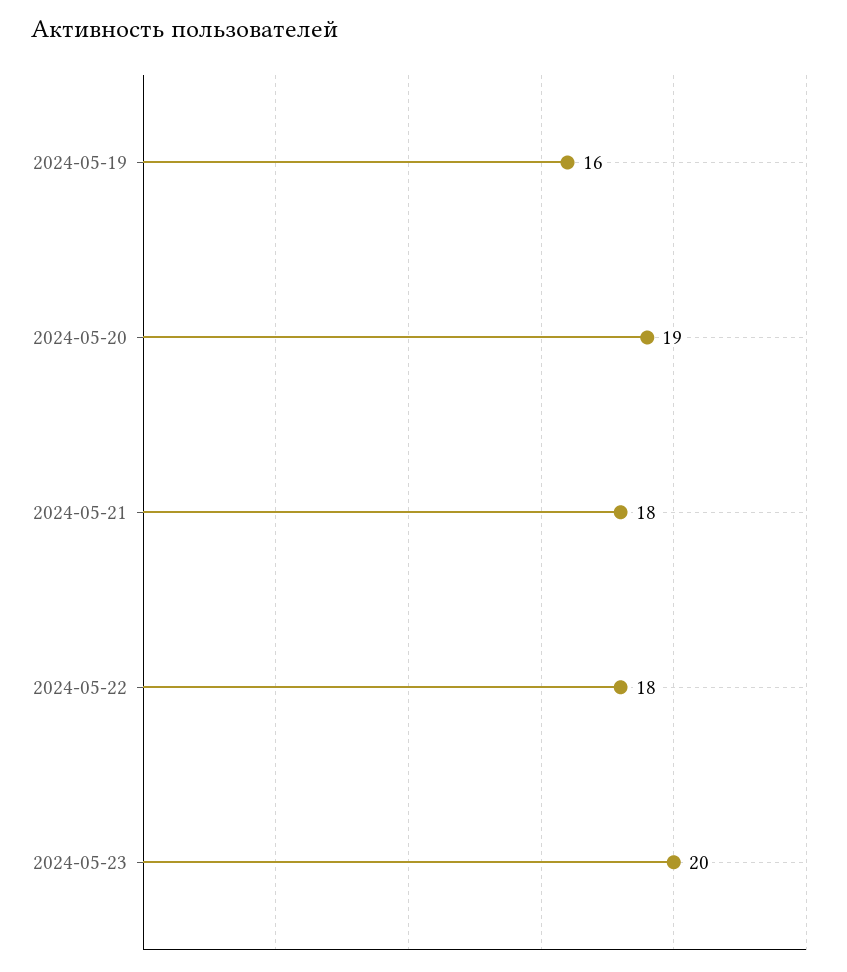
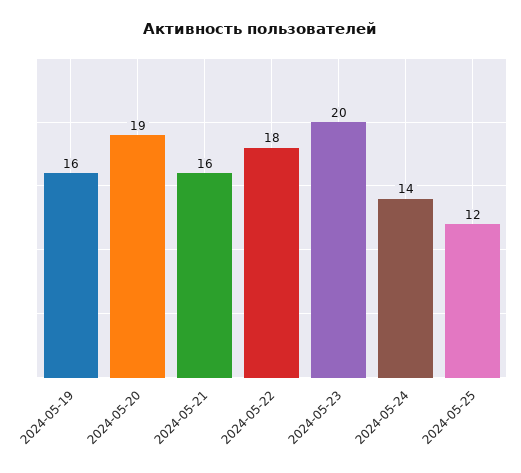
2024-05-21: 18 -> 16
2024-05-24: none -> 14
2024-05-25: none -> 12

